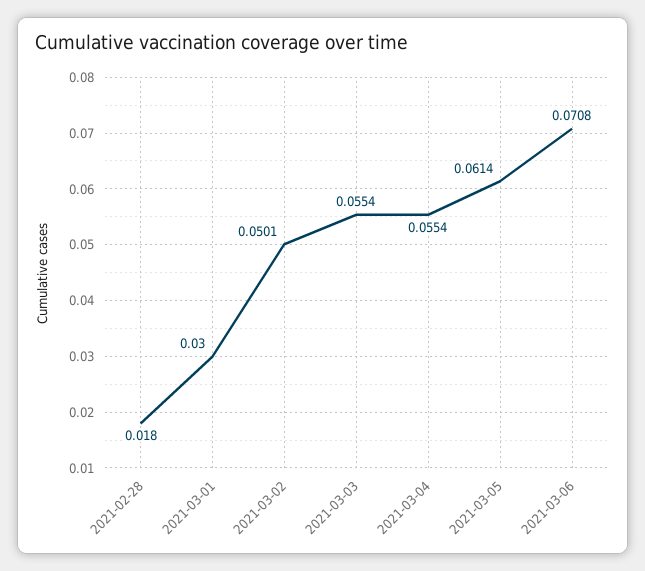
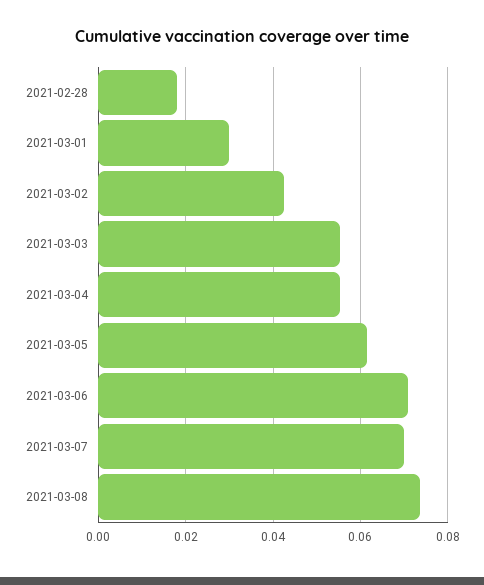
2021-03-02: 0.0501 -> 0.042
2021-03-07: none -> 0.07
2021-03-08: none -> 0.074

